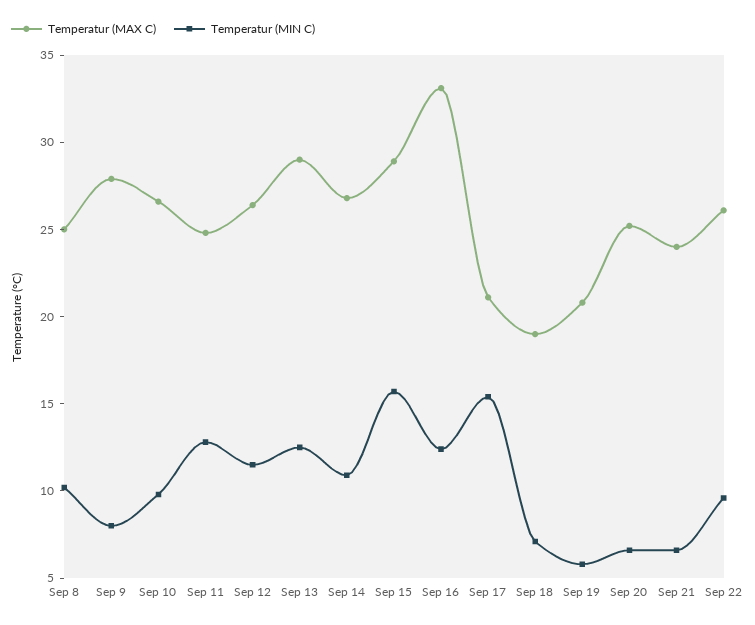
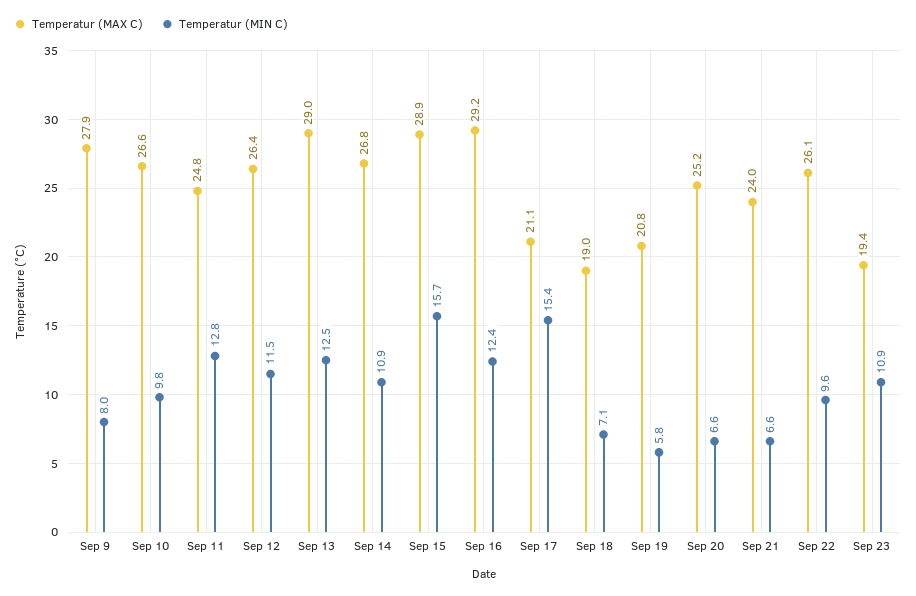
Temperatur (MAX C), Sep 8: 25 -> none
Temperatur (MIN C), Sep 8: 10 -> none
Temperatur (MAX C), Sep 16: 33 -> 29.2
Temperatur (MAX C), Sep 23: none -> 19.4
Temperatur (MIN C), Sep 23: none -> 10.9

